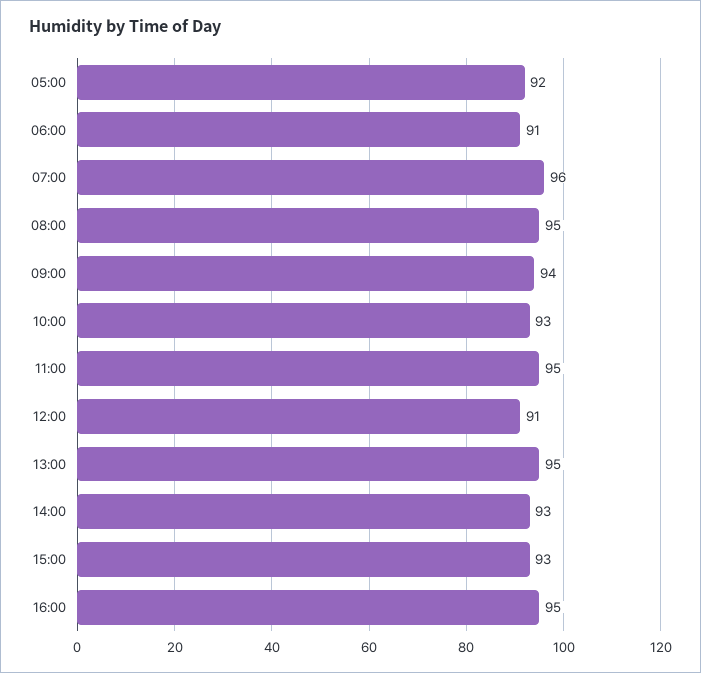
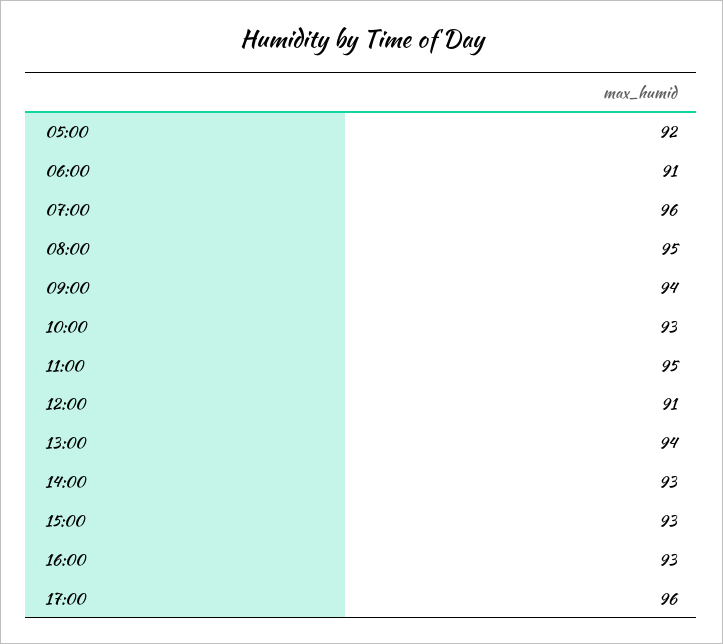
13:00: 95 -> 94
16:00: 95 -> 93
17:00: none -> 96

